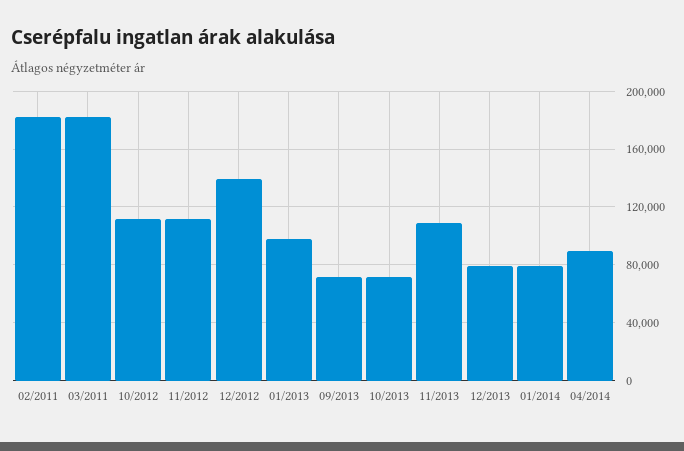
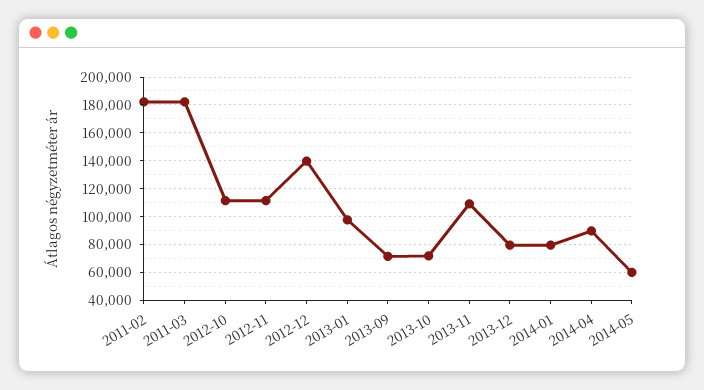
2014-05: none -> 60000

